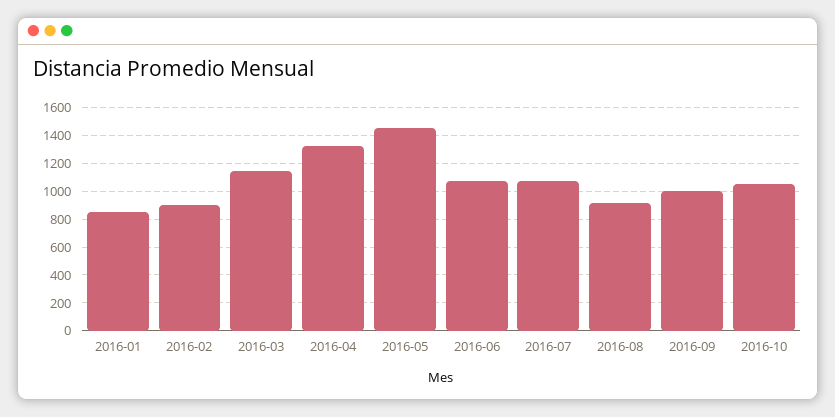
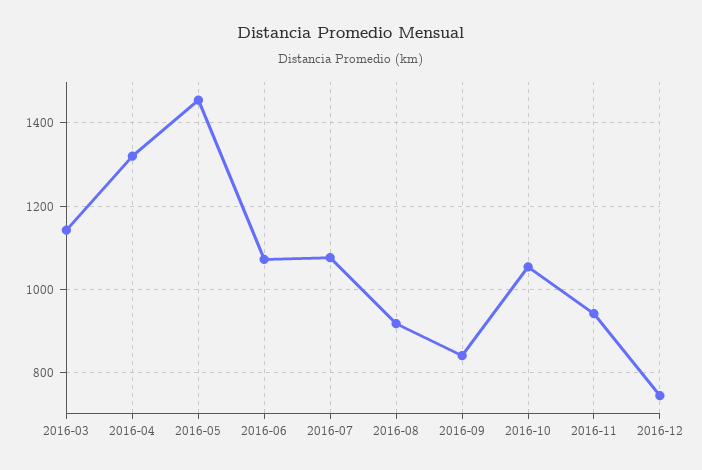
2016-01: 850 -> none
2016-02: 900 -> none
2016-09: 1000 -> 840
2016-11: none -> 940
2016-12: none -> 740

